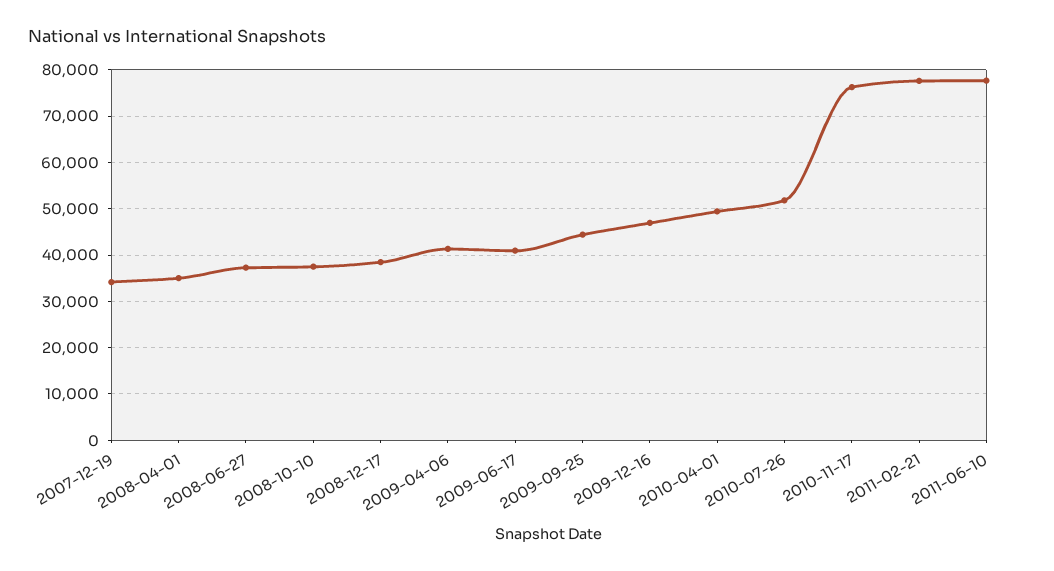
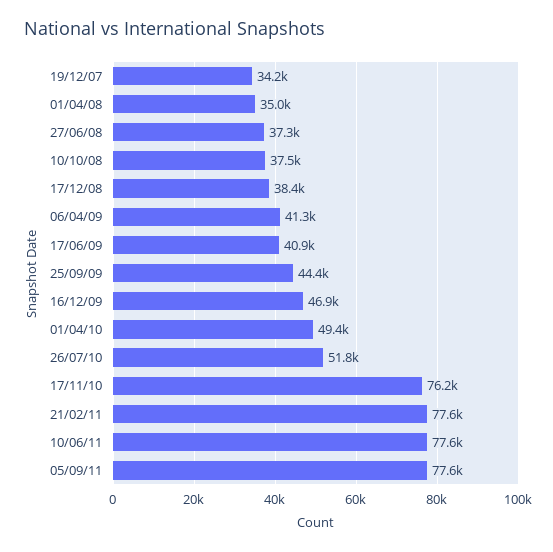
05/09/11: none -> 77600

